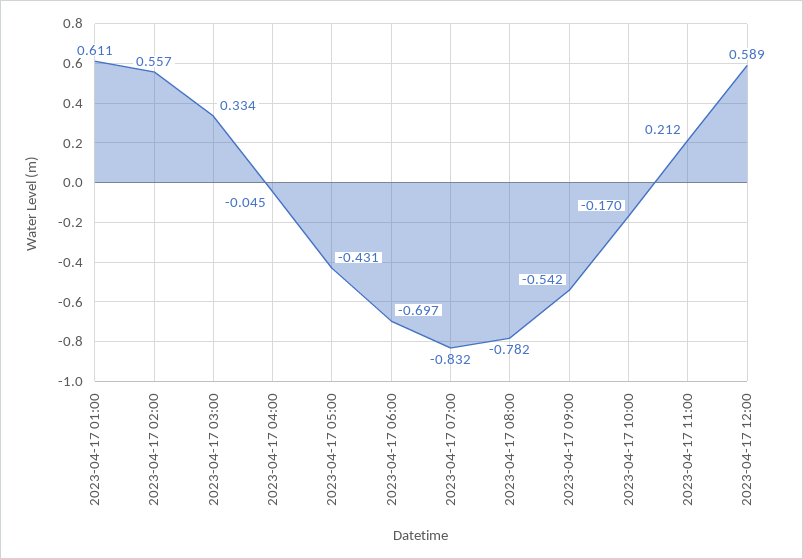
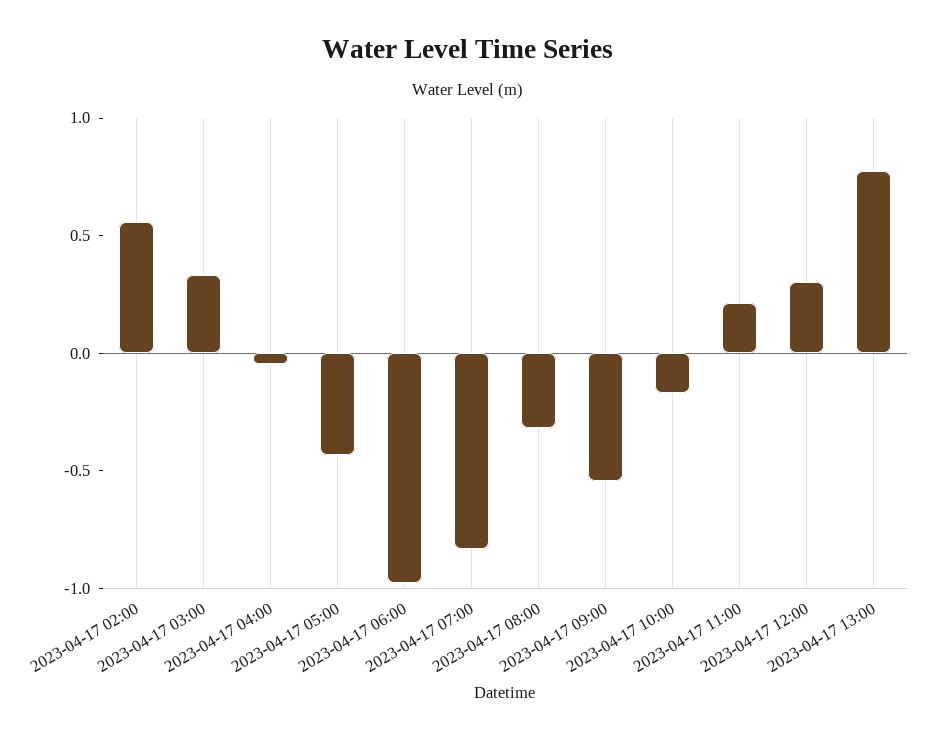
2023-04-17 01:00: 0.611 -> none
2023-04-17 06:00: -0.697 -> -1
2023-04-17 08:00: -0.782 -> -0.3
2023-04-17 12:00: 0.589 -> 0.3
2023-04-17 13:00: none -> 0.8

